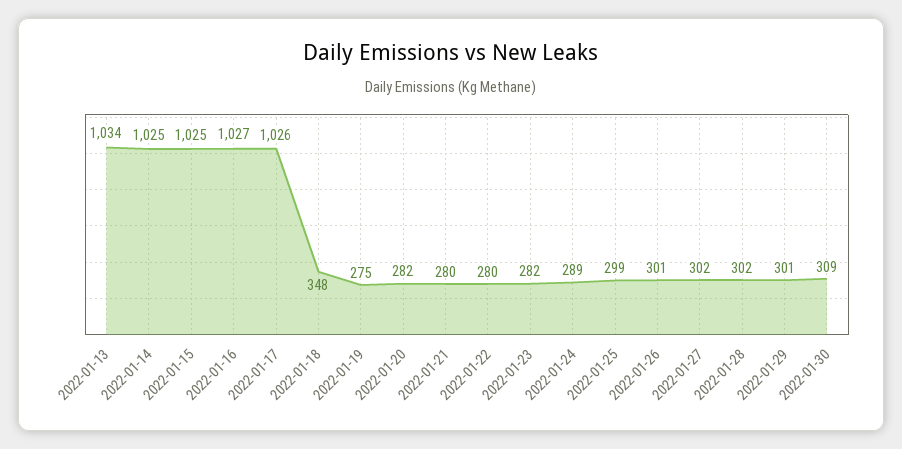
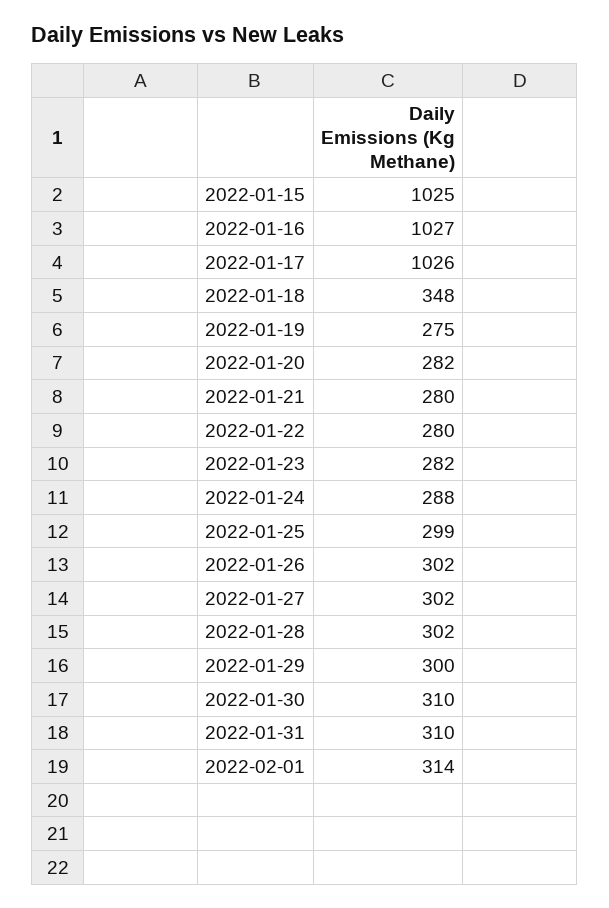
2022-01-13: 1034 -> none
2022-01-14: 1025 -> none
2022-01-24: 289 -> 288
2022-01-26: 301 -> 302
2022-01-29: 301 -> 300
2022-01-30: 309 -> 310
2022-01-31: none -> 310
2022-02-01: none -> 314

